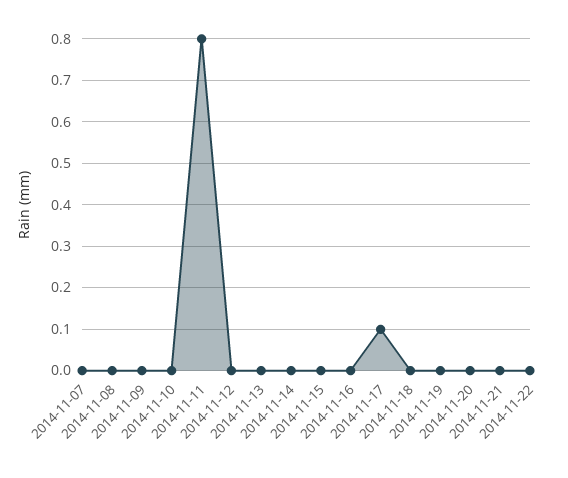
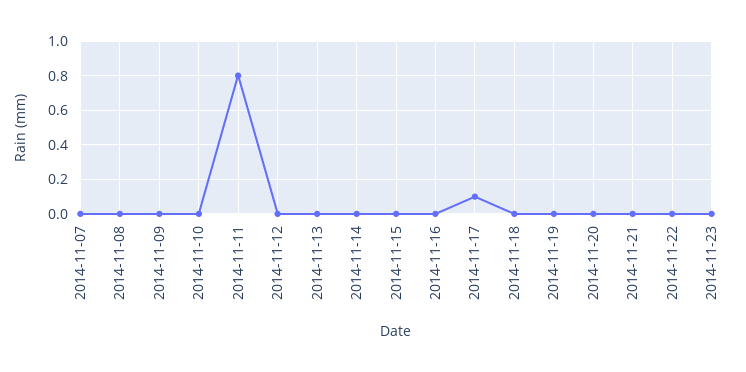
2014-11-23: none -> 0

